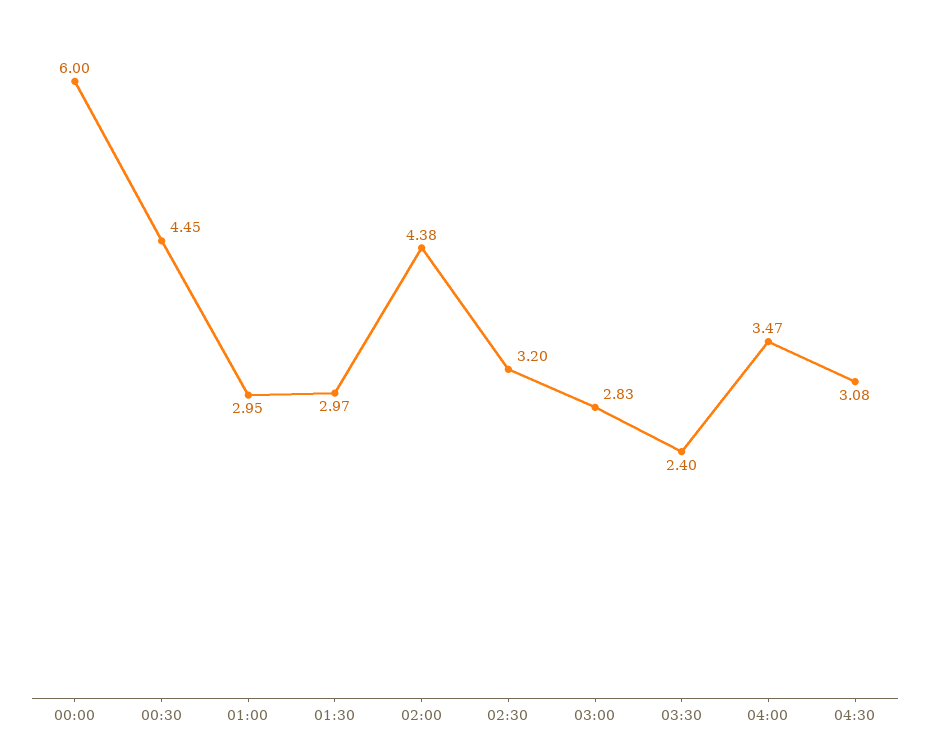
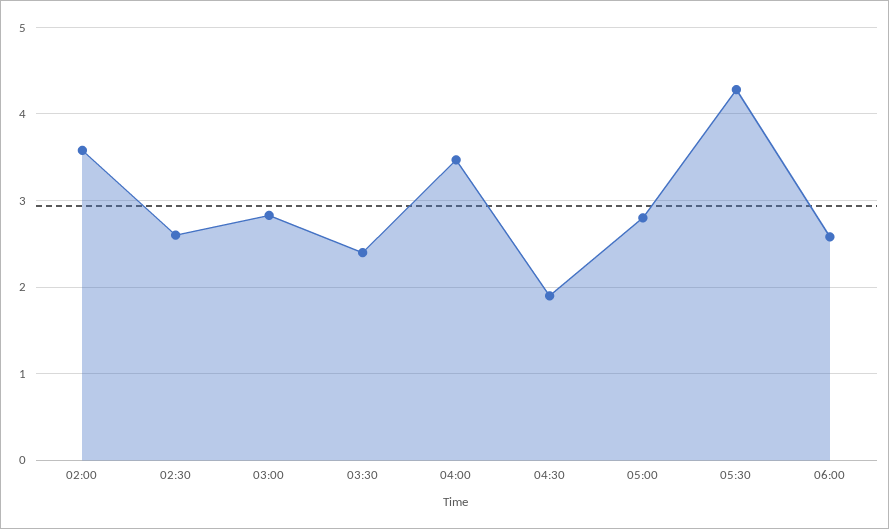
00:00: 6 -> none
00:30: 4.45 -> none
01:00: 2.95 -> none
01:30: 2.97 -> none
02:00: 4.38 -> 3.6
02:30: 3.2 -> 2.6
04:30: 3.08 -> 1.9
05:00: none -> 2.8
05:30: none -> 4.3
06:00: none -> 2.6

